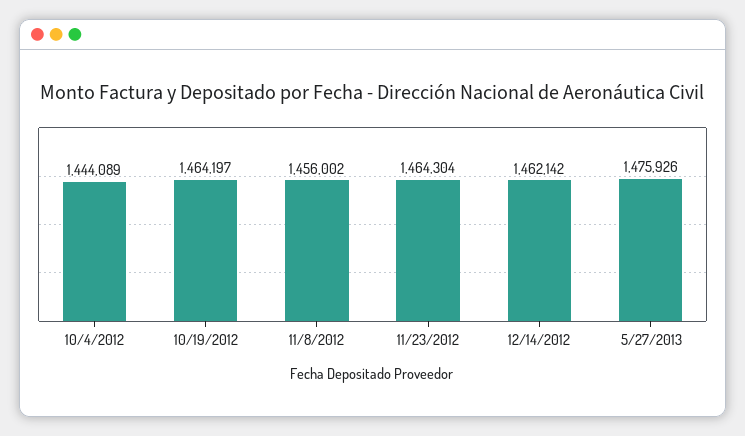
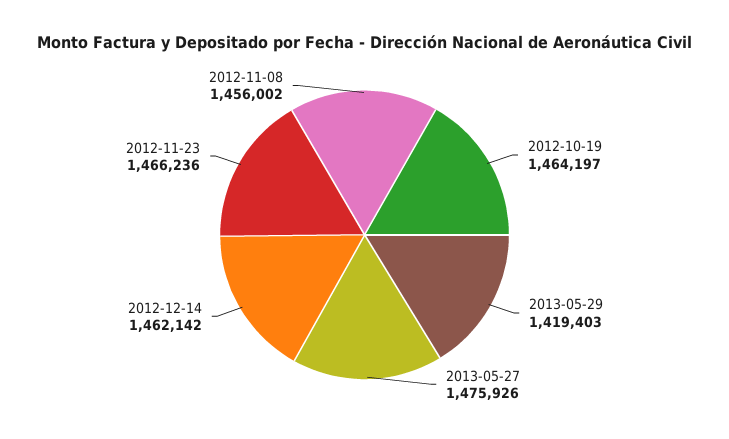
10/4/2012: 1444089 -> none
11/23/2012: 1464304 -> 1466236
2013-05-29: none -> 1419403

